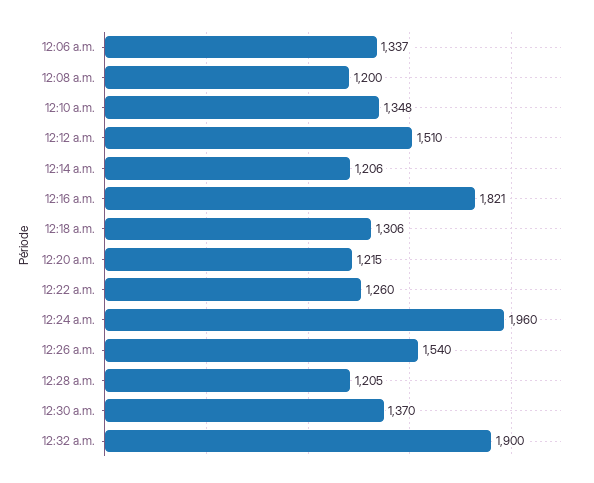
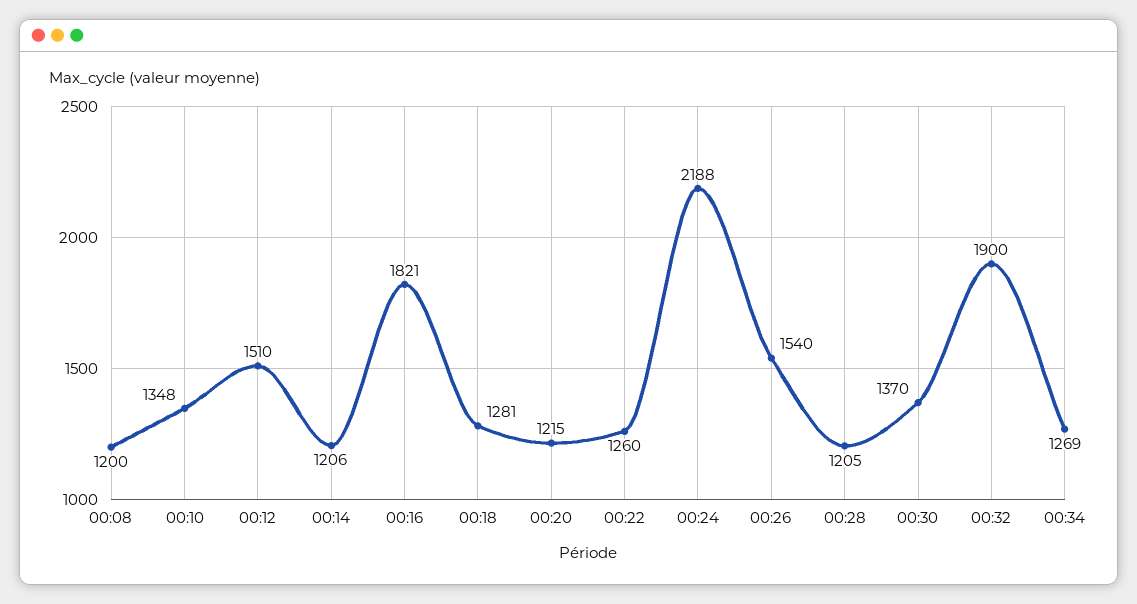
12:06 a.m.: 1337 -> none
12:18 a.m.: 1306 -> 1281
12:24 a.m.: 1960 -> 2188
00:34: none -> 1269

